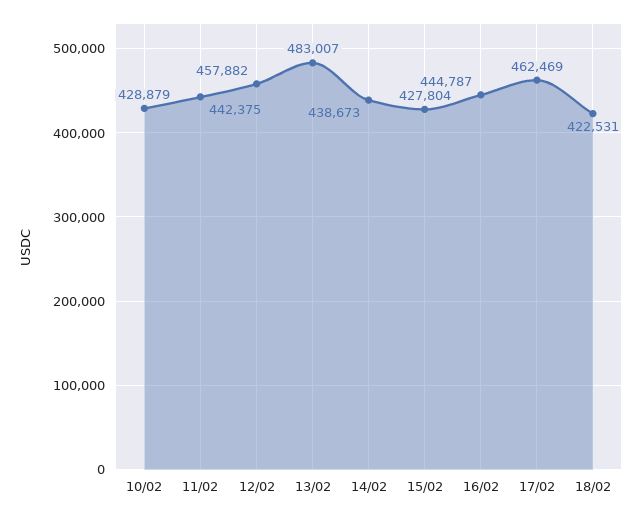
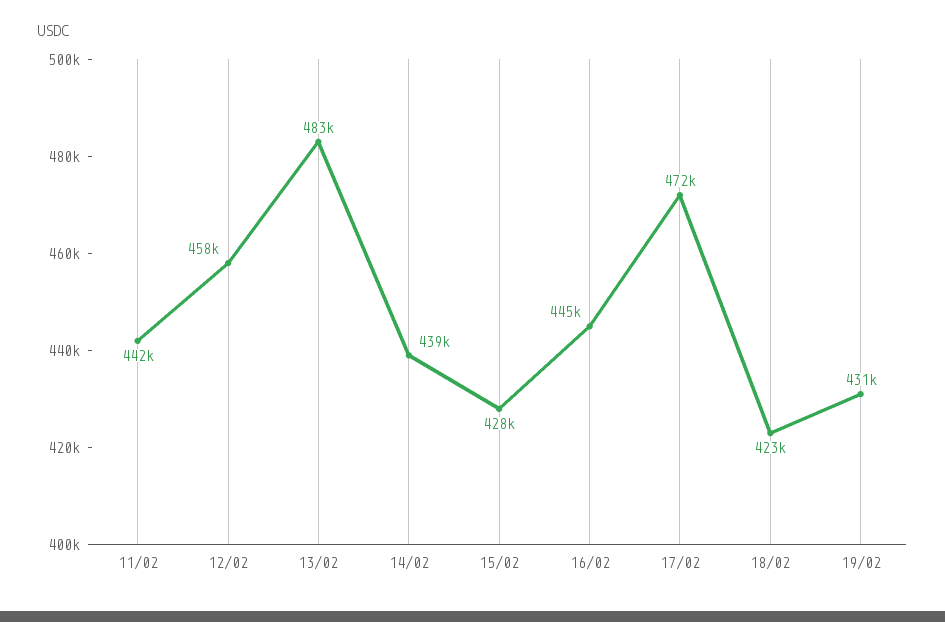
10/02: 428879 -> none
17/02: 462469 -> 472000
19/02: none -> 431000

